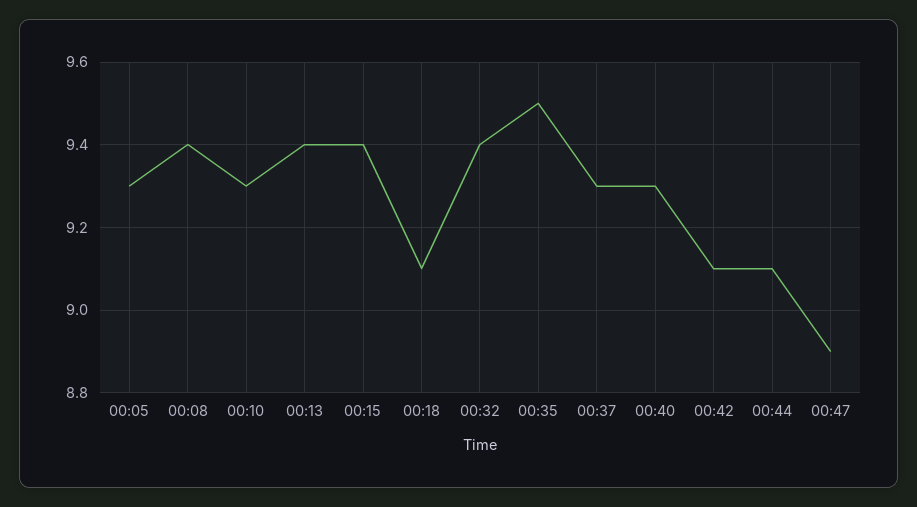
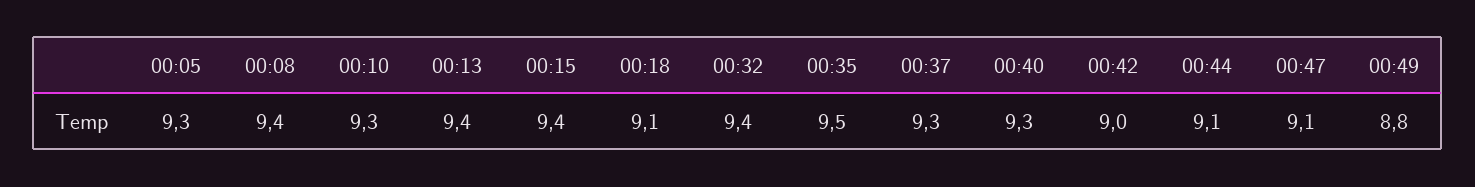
00:42: 9.1 -> 9
00:47: 8.9 -> 9.1
00:49: none -> 8.8

